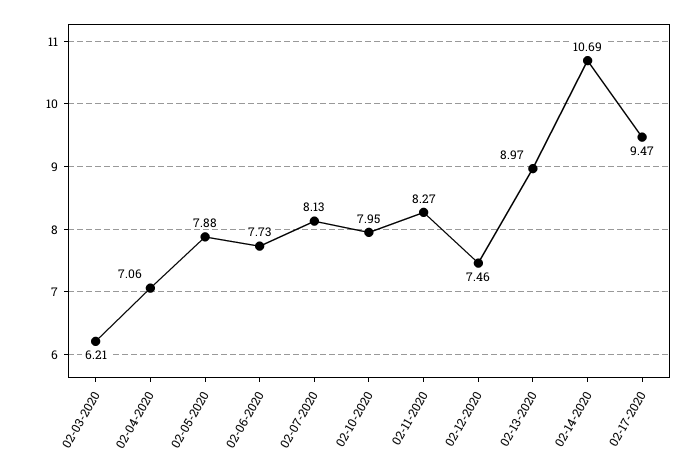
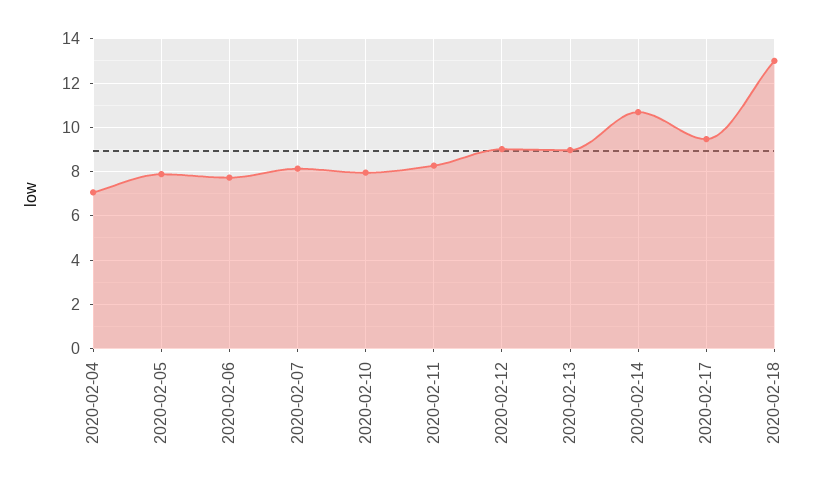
02-03-2020: 6.21 -> none
02-12-2020: 7.46 -> 9
2020-02-18: none -> 13

